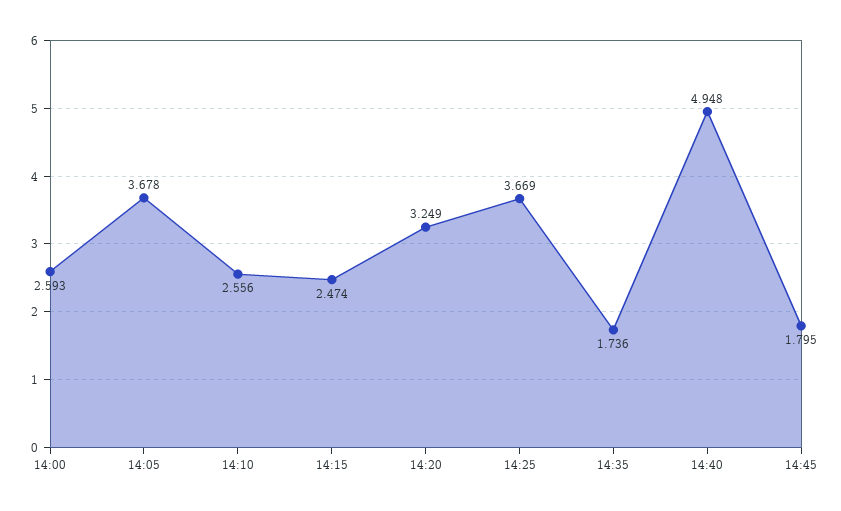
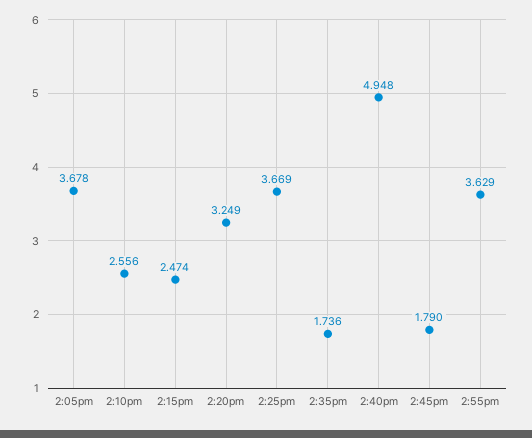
14:00: 2.593 -> none
14:45: 1.795 -> 1.79
2:55pm: none -> 3.629

